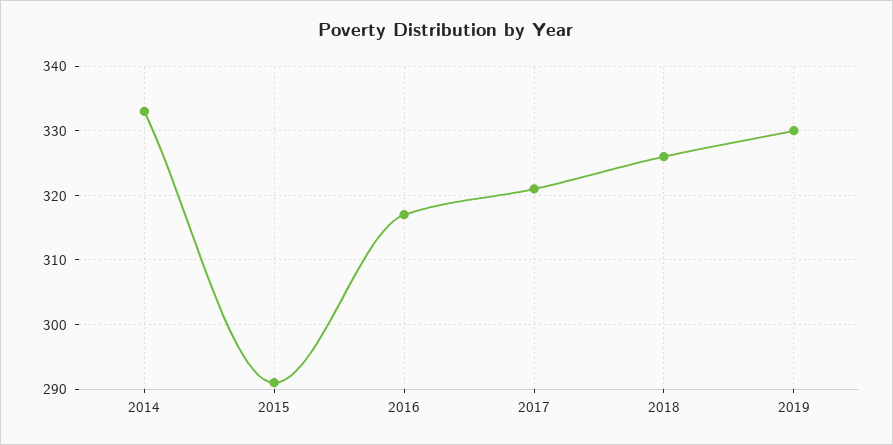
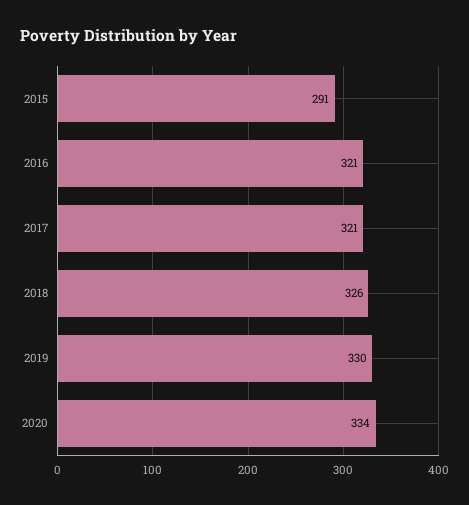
2014: 333 -> none
2016: 317 -> 321
2020: none -> 334

